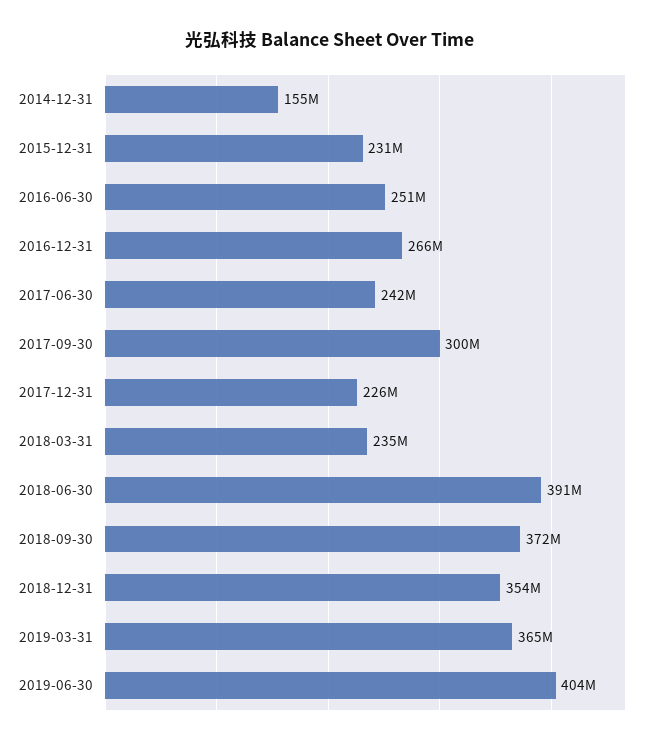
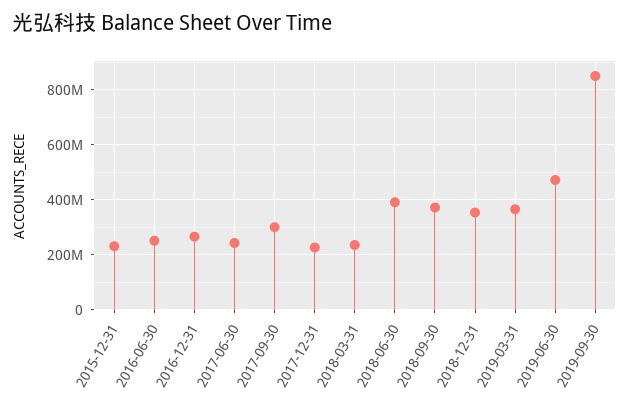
2014-12-31: 155000000 -> none
2019-06-30: 404000000 -> 475000000
2019-09-30: none -> 850000000

